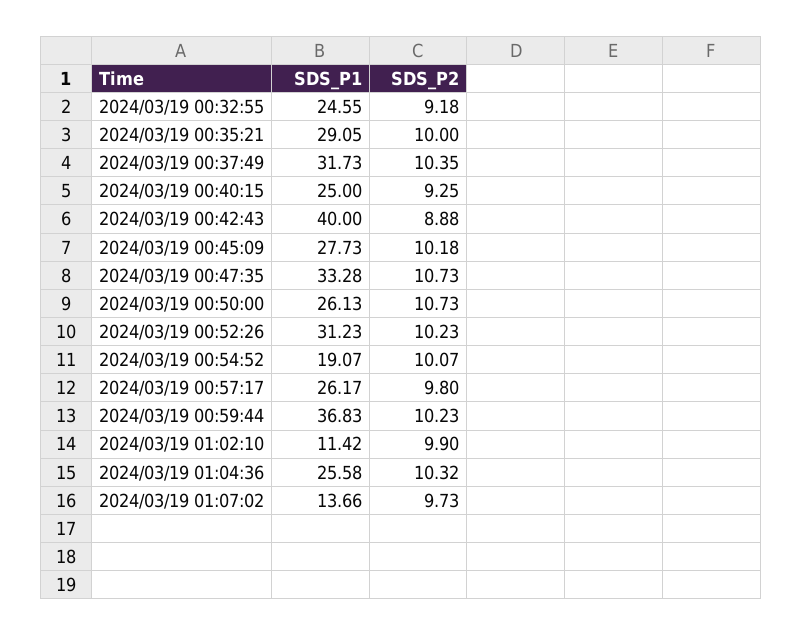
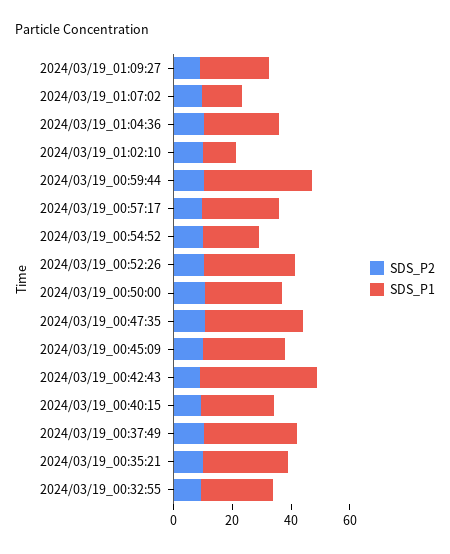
SDS_P2, 2024/03/19_01:09:27: none -> 10
SDS_P1, 2024/03/19_01:09:27: none -> 25

